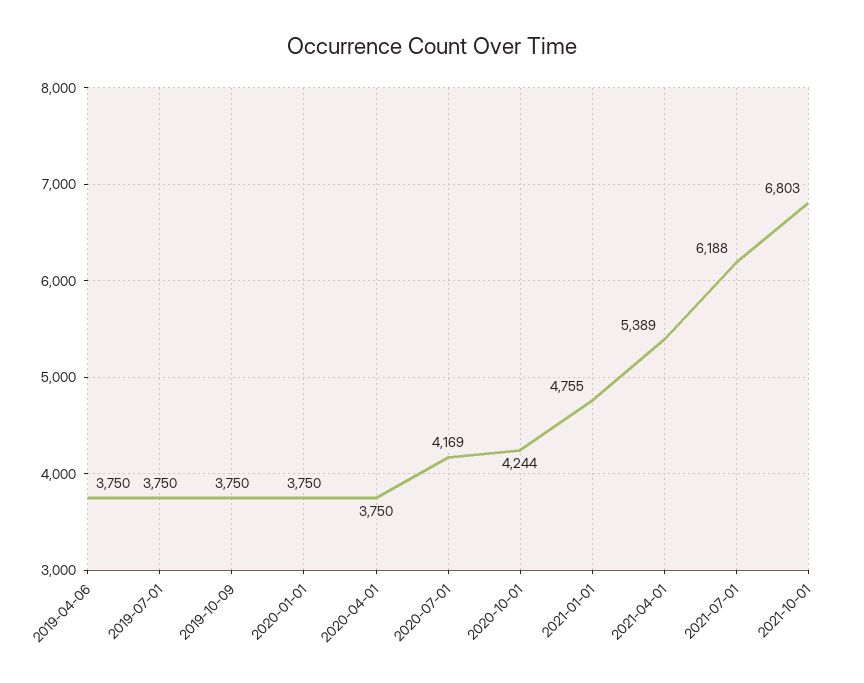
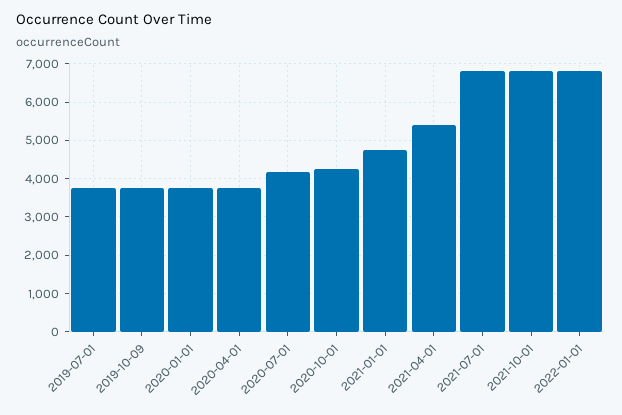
2019-04-06: 3750 -> none
2021-07-01: 6188 -> 6800
2022-01-01: none -> 6800

